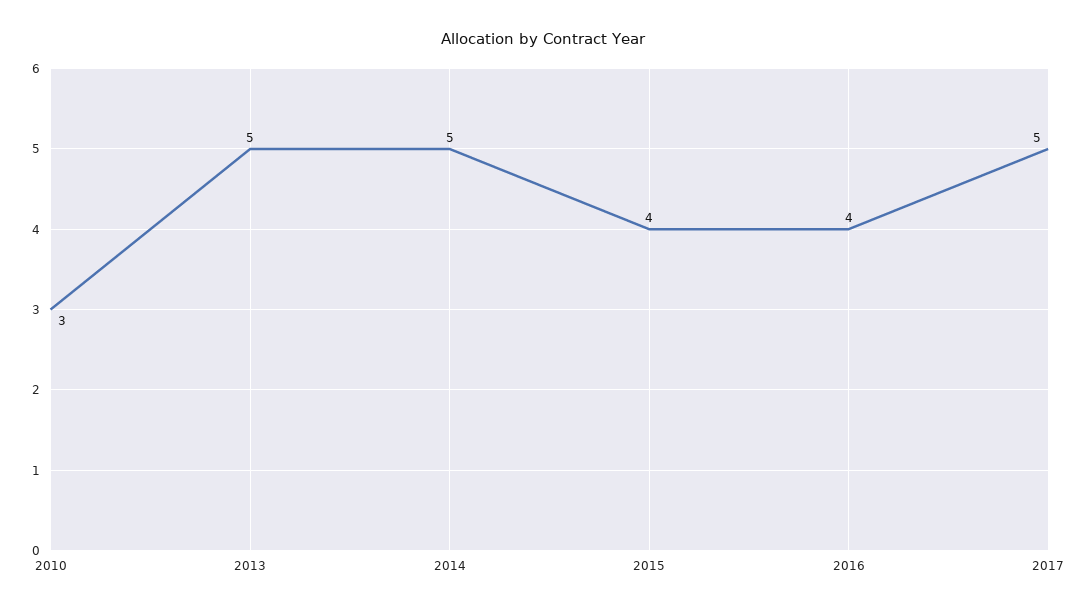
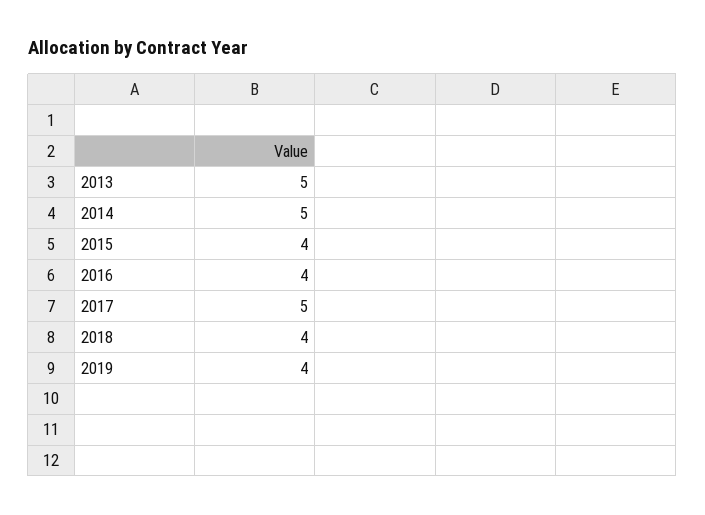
2010: 3 -> none
2018: none -> 4
2019: none -> 4

